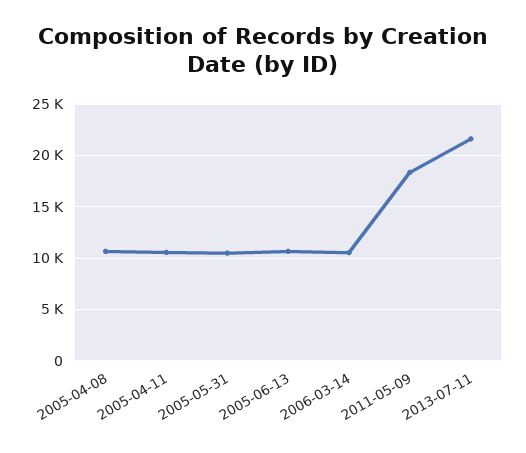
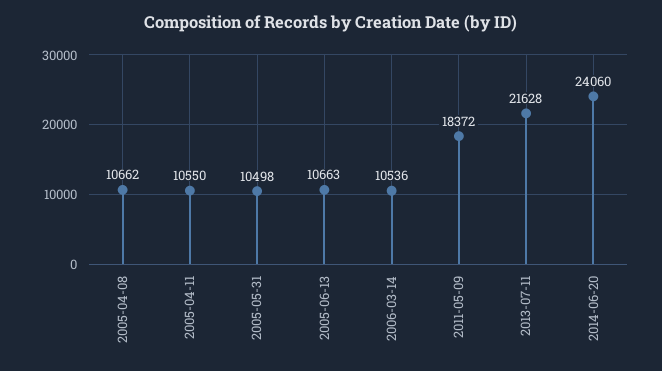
2014-06-20: none -> 24060

